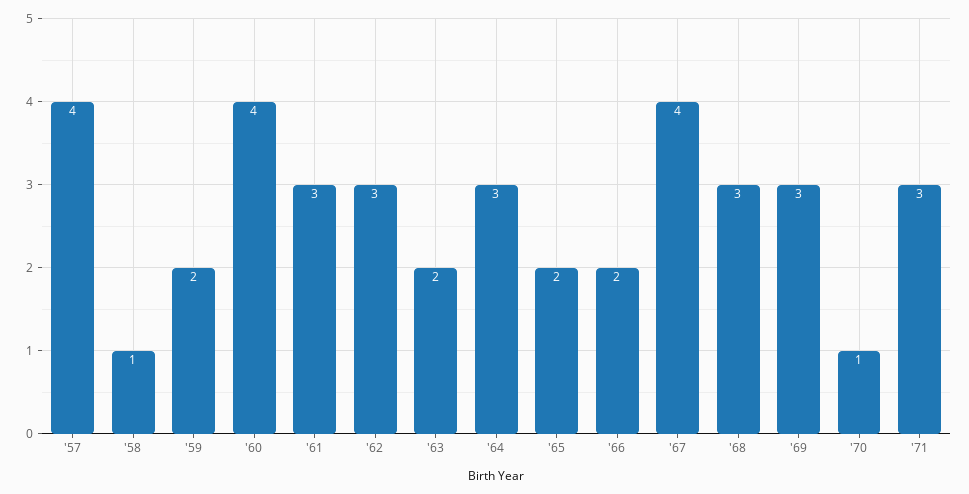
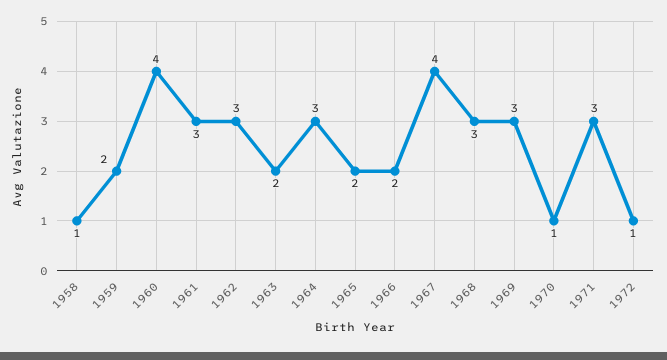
'57: 4 -> none
1972: none -> 1

